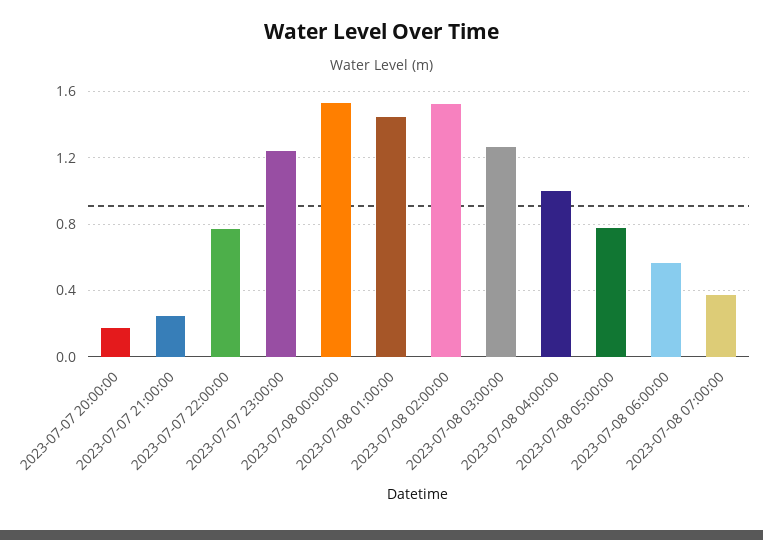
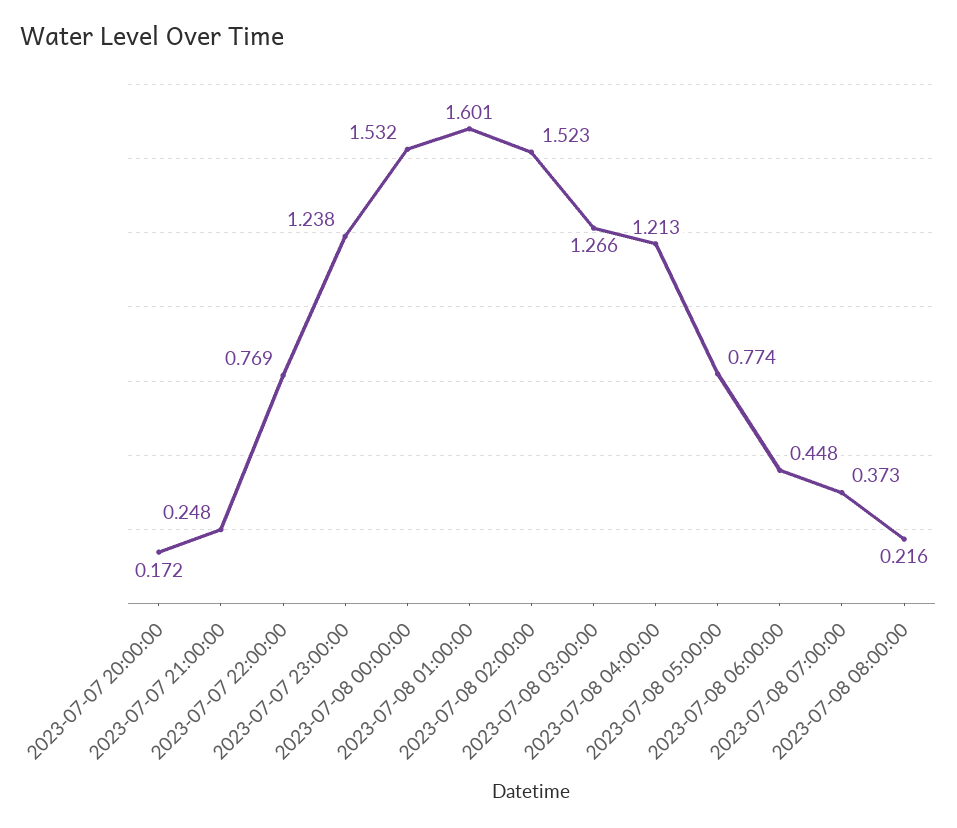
2023-07-08 01:00:00: 1.45 -> 1.601
2023-07-08 04:00:00: 1 -> 1.213
2023-07-08 06:00:00: 0.55 -> 0.448
2023-07-08 08:00:00: none -> 0.216

